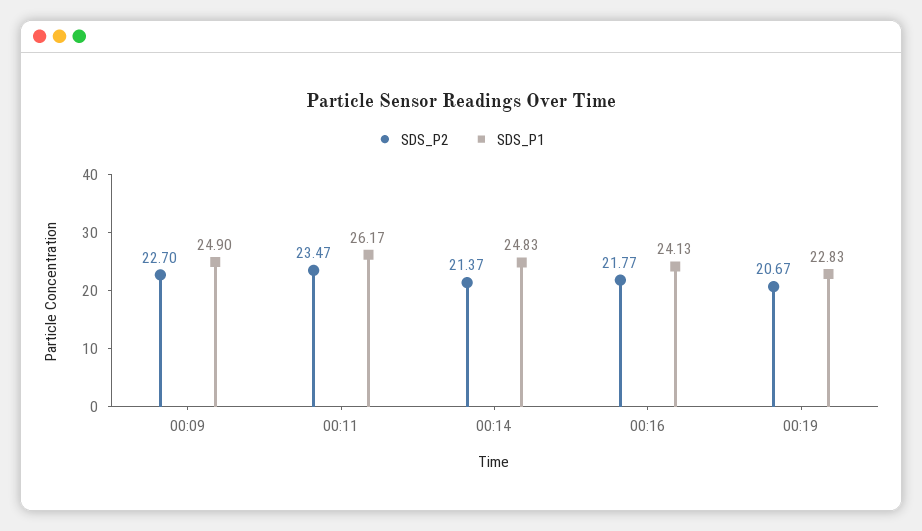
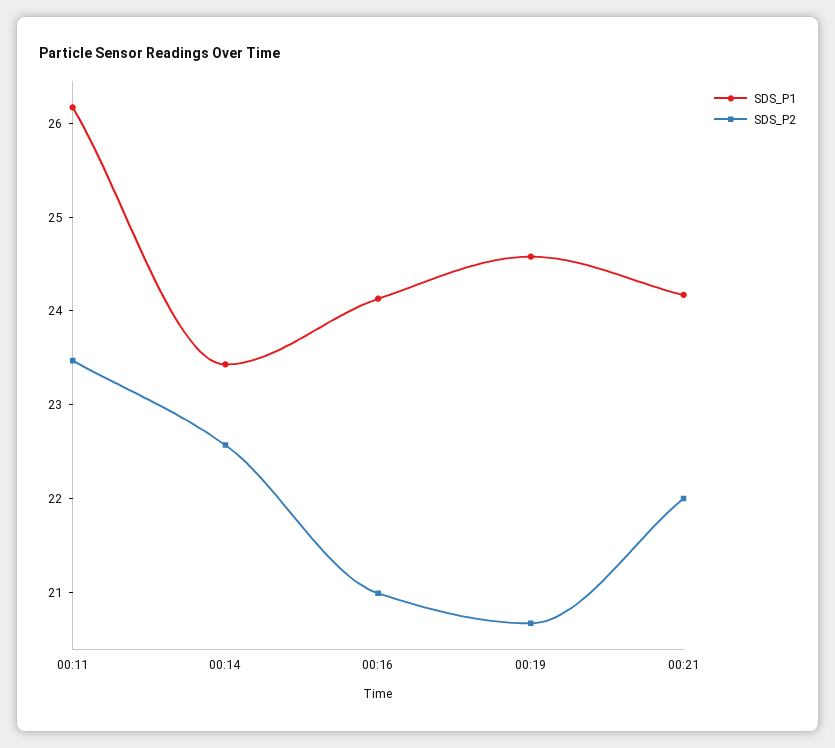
SDS_P2, 00:09: 22.7 -> none
SDS_P1, 00:09: 24.9 -> none
SDS_P2, 00:14: 21.37 -> 22.6
SDS_P1, 00:14: 24.83 -> 23.4
SDS_P2, 00:16: 21.77 -> 21
SDS_P1, 00:19: 22.83 -> 24.6
SDS_P1, 00:21: none -> 24.2
SDS_P2, 00:21: none -> 22

